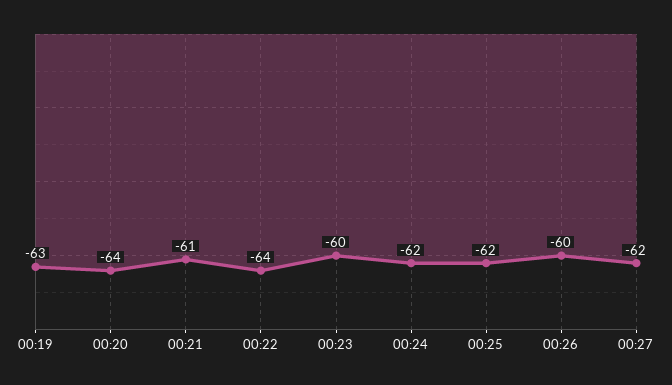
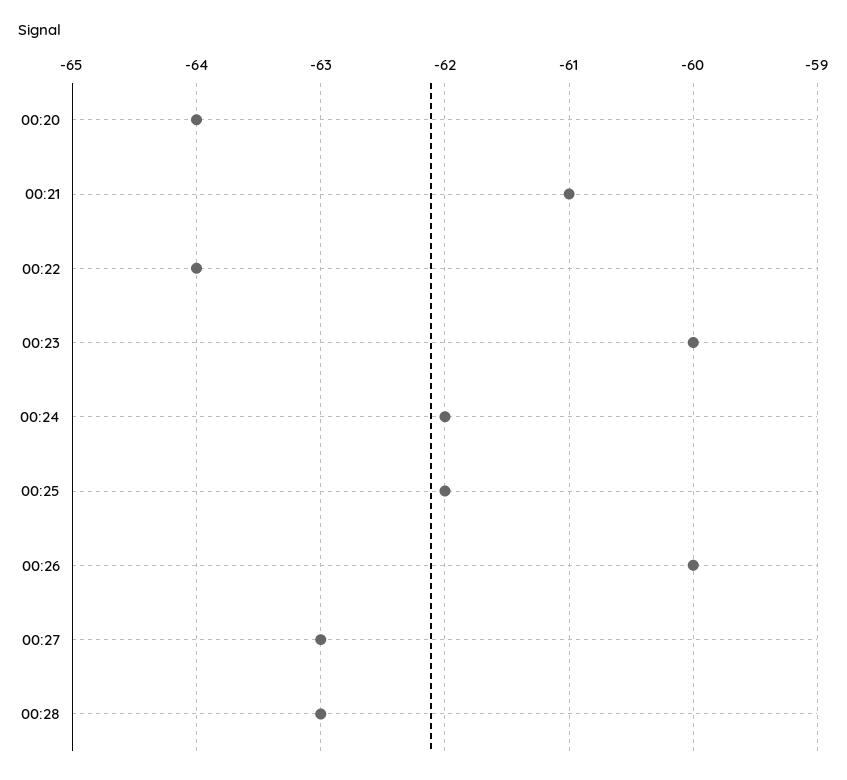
00:19: -63 -> none
00:27: -62 -> -63
00:28: none -> -63

